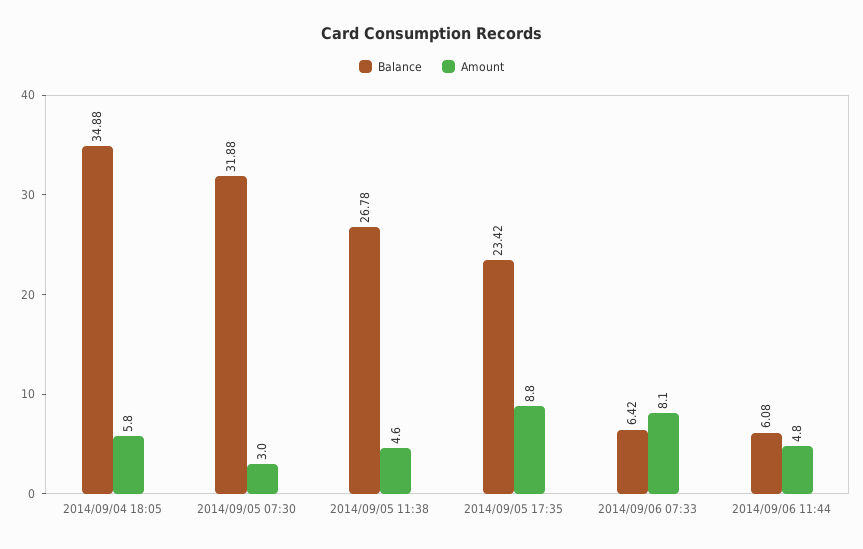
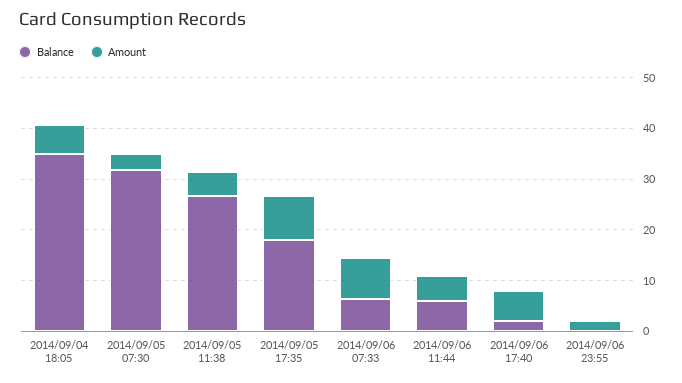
Balance, 2014/09/05 17:35: 23.42 -> 18
Balance, 2014/09/06 17:40: none -> 2
Amount, 2014/09/06 17:40: none -> 6
Balance, 2014/09/06 23:55: none -> 0
Amount, 2014/09/06 23:55: none -> 2

